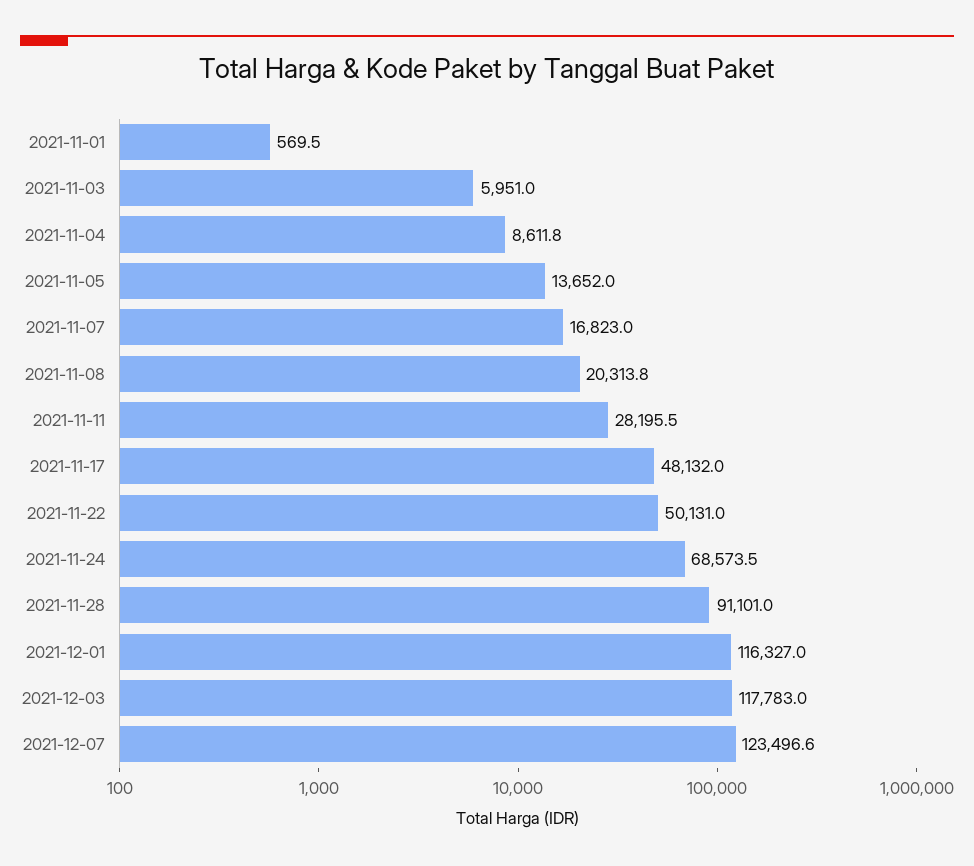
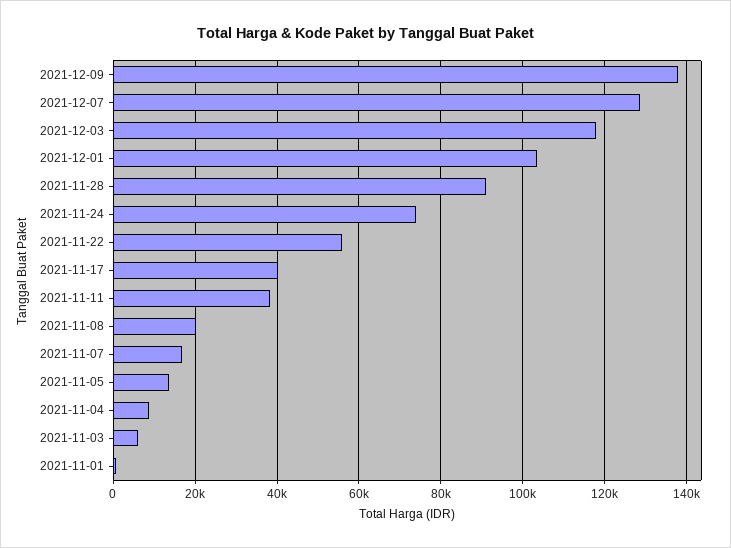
2021-11-11: 28195.5 -> 38000
2021-11-17: 48132 -> 40000
2021-11-22: 50131 -> 56000
2021-11-24: 68573.5 -> 74000
2021-12-01: 116327 -> 104000
2021-12-07: 123496.6 -> 128000
2021-12-09: none -> 138000

